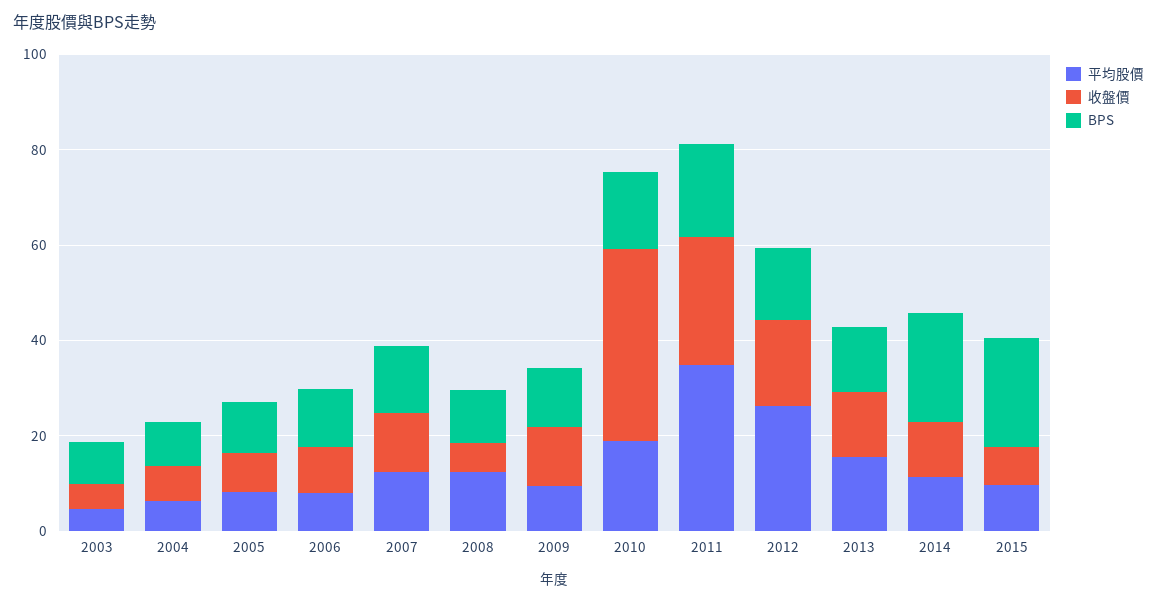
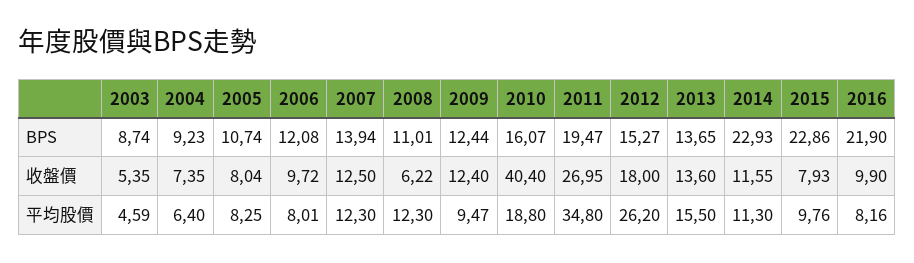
BPS, 2016: none -> 21.9
收盤價, 2016: none -> 9.9
平均股價, 2016: none -> 8.16

